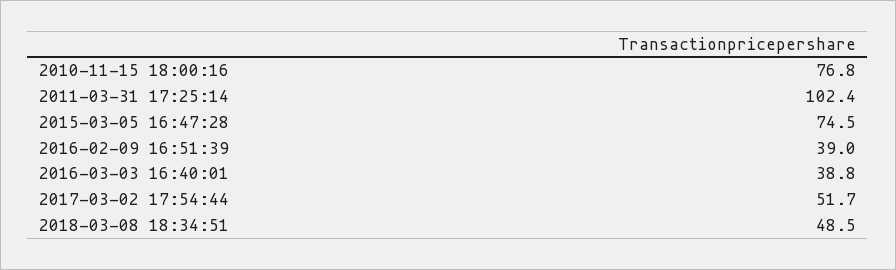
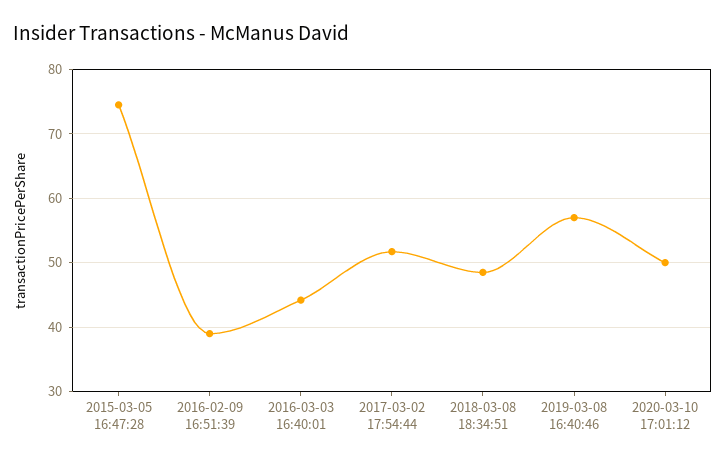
2010-11-15 18:00:16: 76.8 -> none
2011-03-31 17:25:14: 102.4 -> none
2016-03-03 16:40:01: 38.8 -> 44
2019-03-08 16:40:46: none -> 57
2020-03-10 17:01:12: none -> 50

